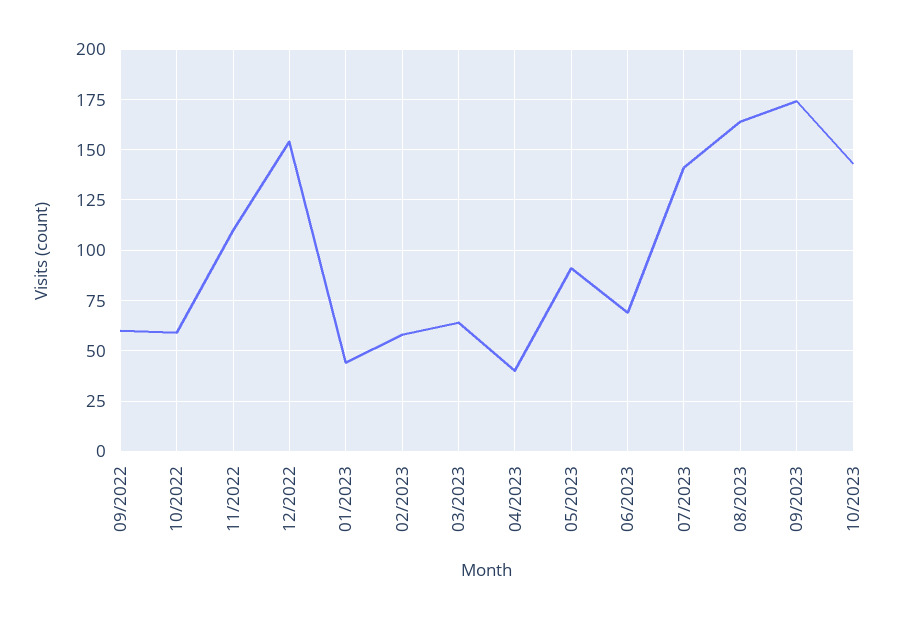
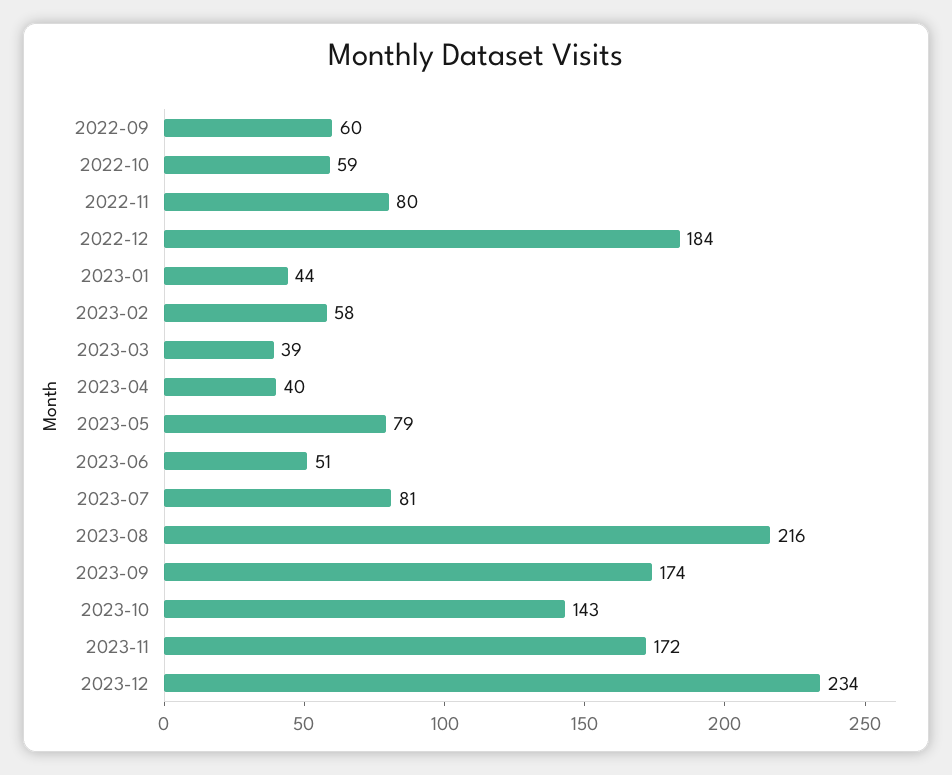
11/2022: 110 -> 80
12/2022: 155 -> 184
03/2023: 65 -> 39
05/2023: 90 -> 79
06/2023: 70 -> 51
07/2023: 140 -> 81
08/2023: 165 -> 216
2023-11: none -> 172
2023-12: none -> 234

